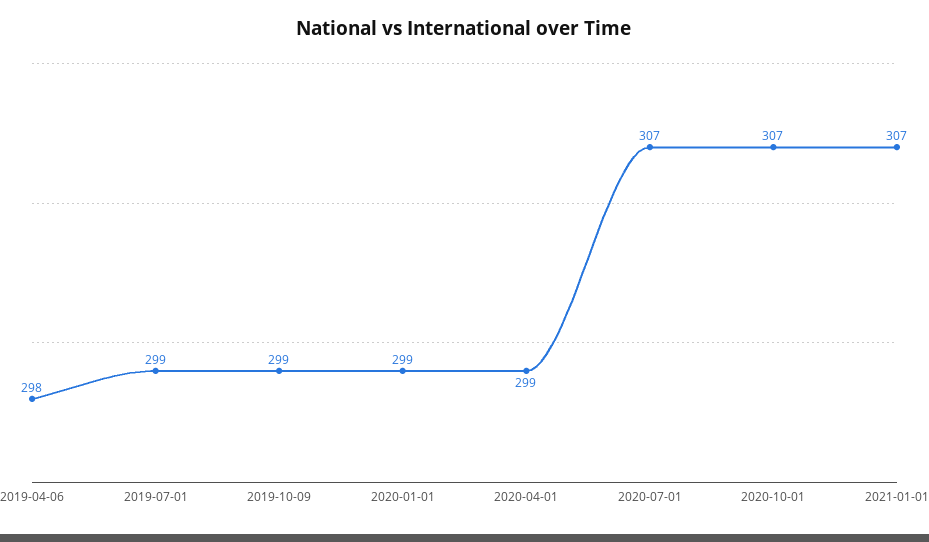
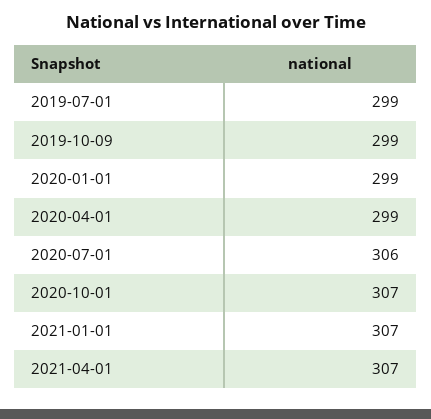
2019-04-06: 298 -> none
2020-07-01: 307 -> 306
2021-04-01: none -> 307

